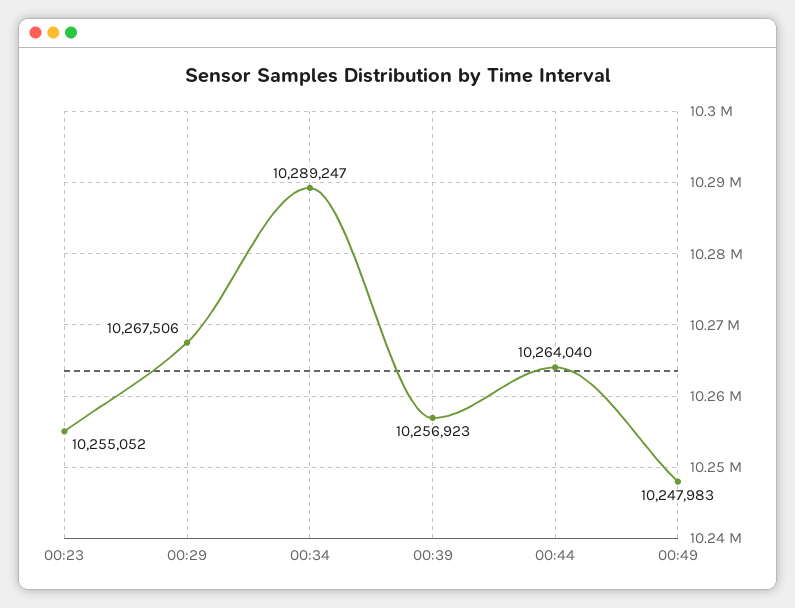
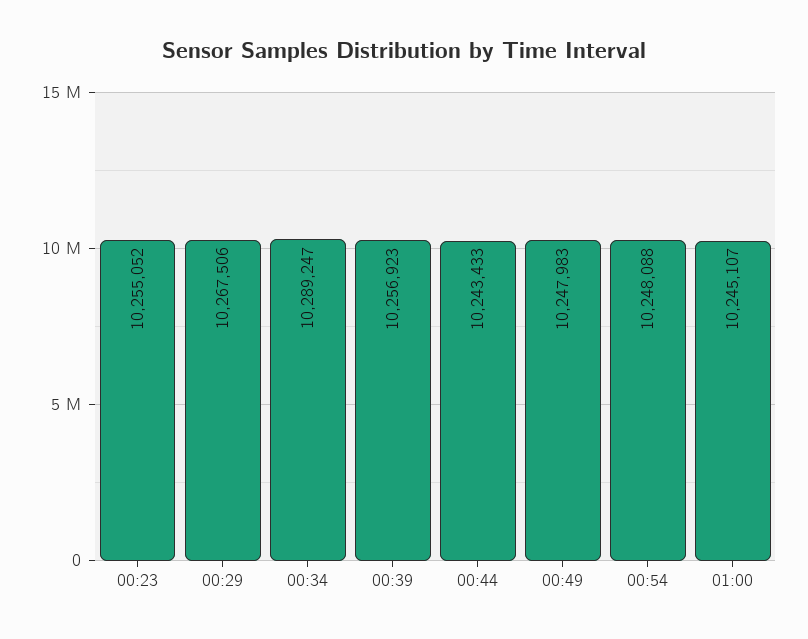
00:44: 10264040 -> 10243433
00:54: none -> 10248088
01:00: none -> 10245107

